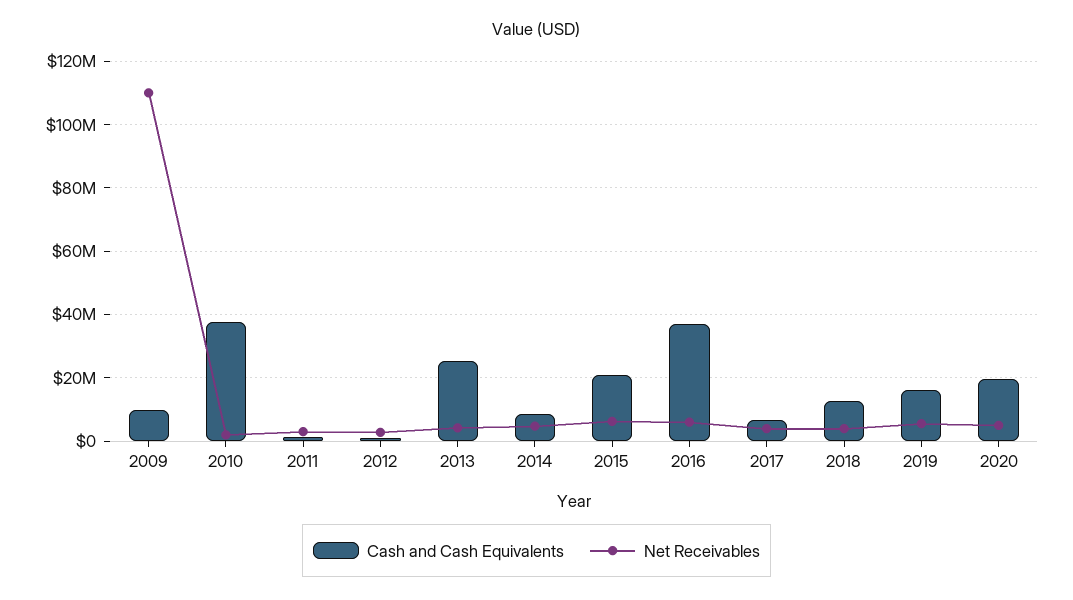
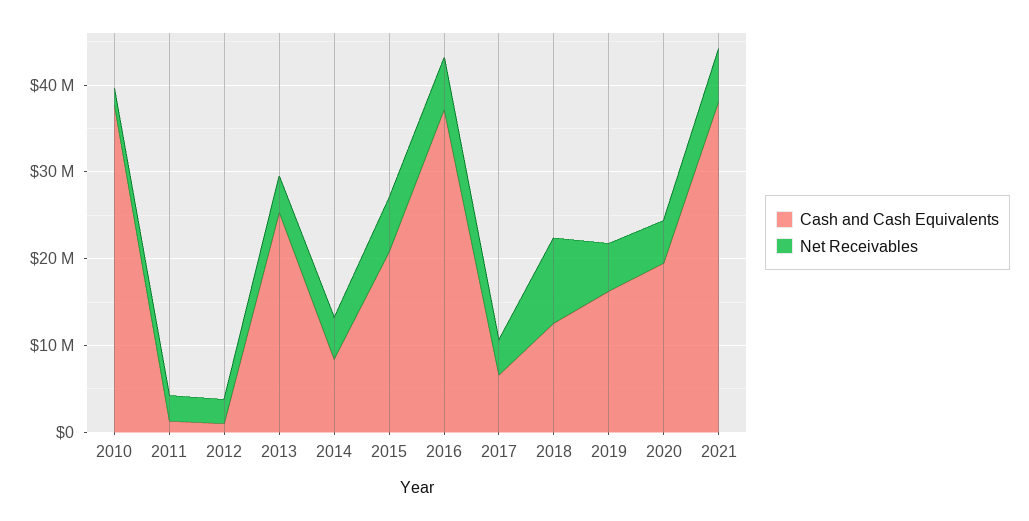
Cash and Cash Equivalents, 2009: 10000000 -> none
Net Receivables, 2009: 110000000 -> none
Net Receivables, 2018: 4000000 -> 10000000
Cash and Cash Equivalents, 2021: none -> 38000000
Net Receivables, 2021: none -> 6000000

